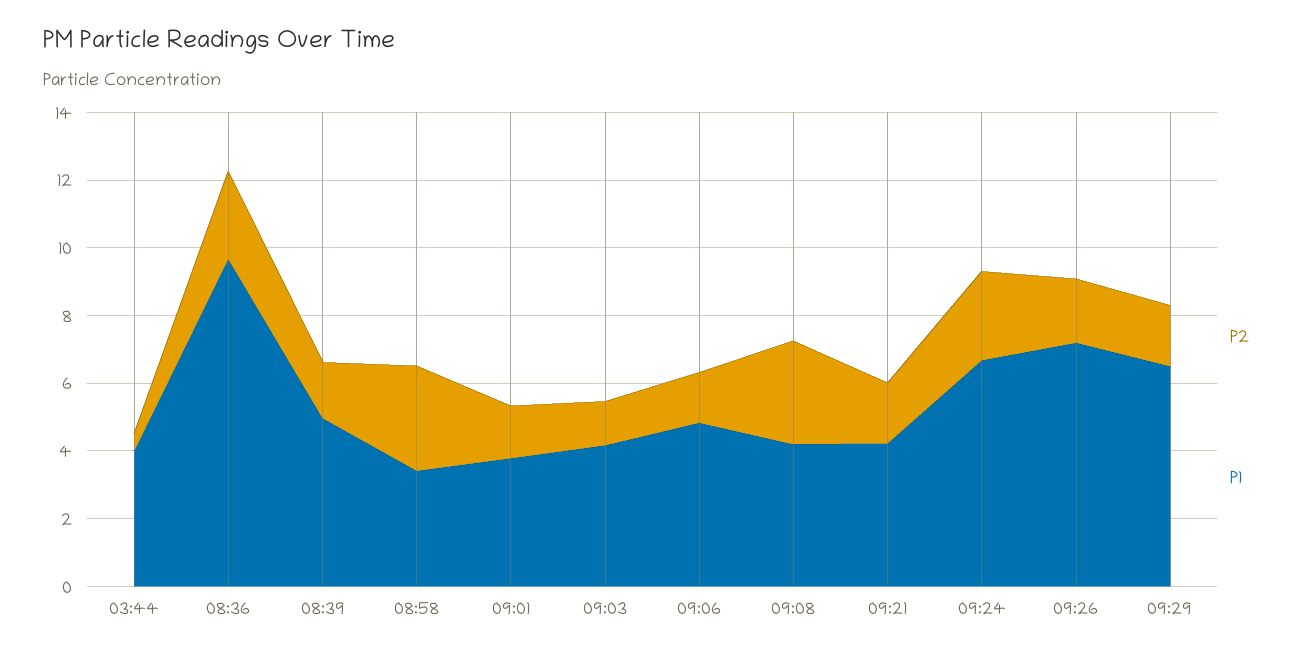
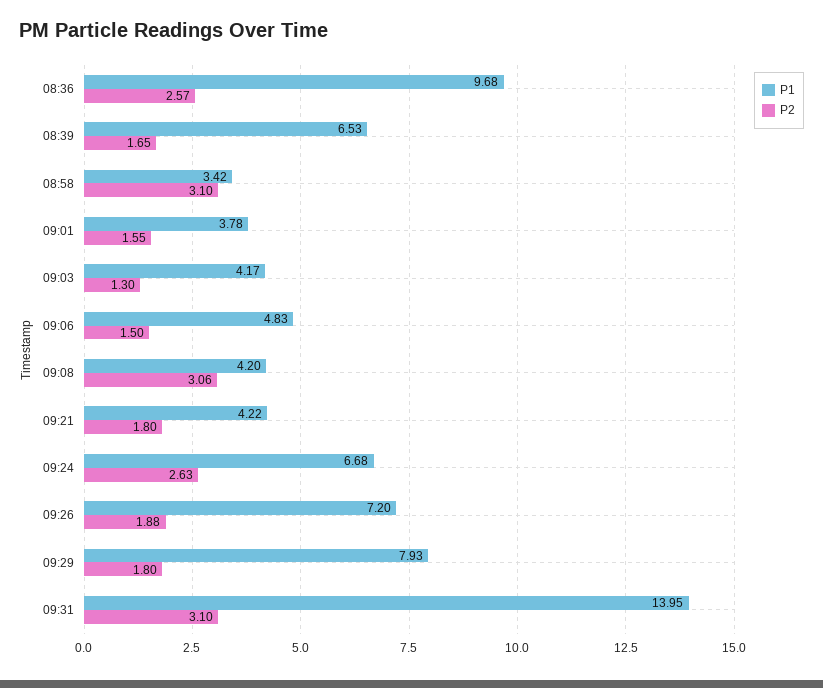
P2, 03:44: 0.5 -> none
P1, 03:44: 4 -> none
P1, 08:39: 5 -> 6.53
P1, 09:29: 6.5 -> 7.93
P1, 09:31: none -> 13.95
P2, 09:31: none -> 3.1

